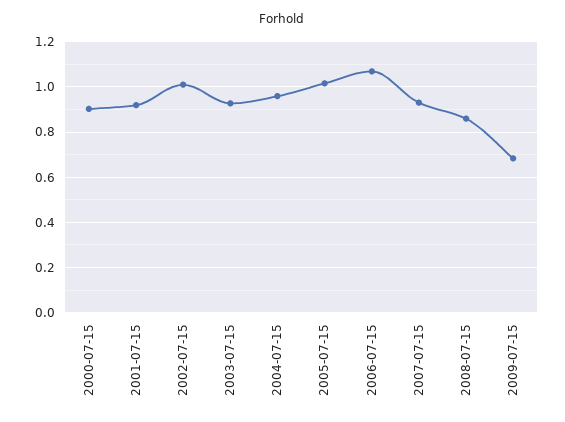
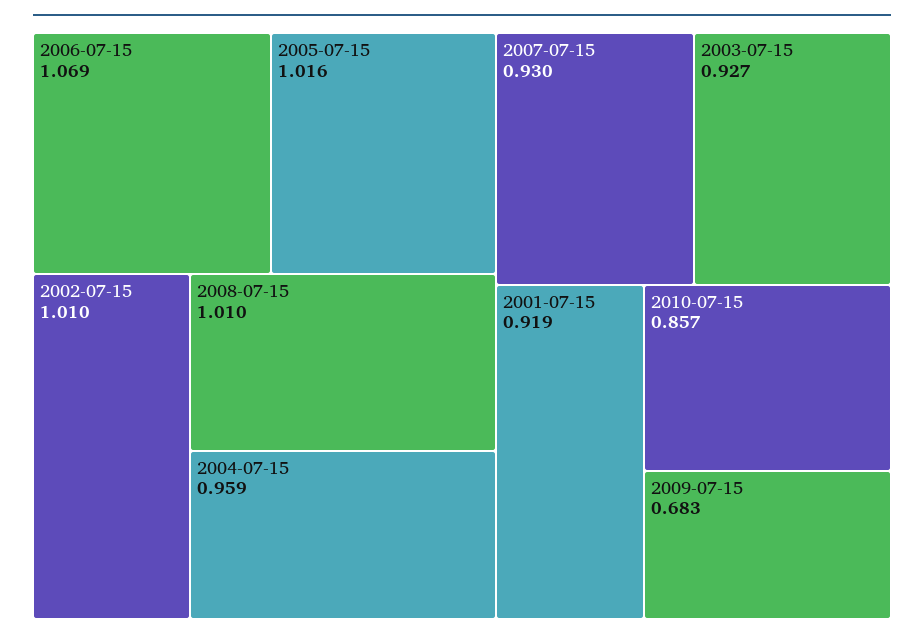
2000-07-15: 0.9 -> none
2008-07-15: 0.85 -> 1.01
2010-07-15: none -> 0.857

